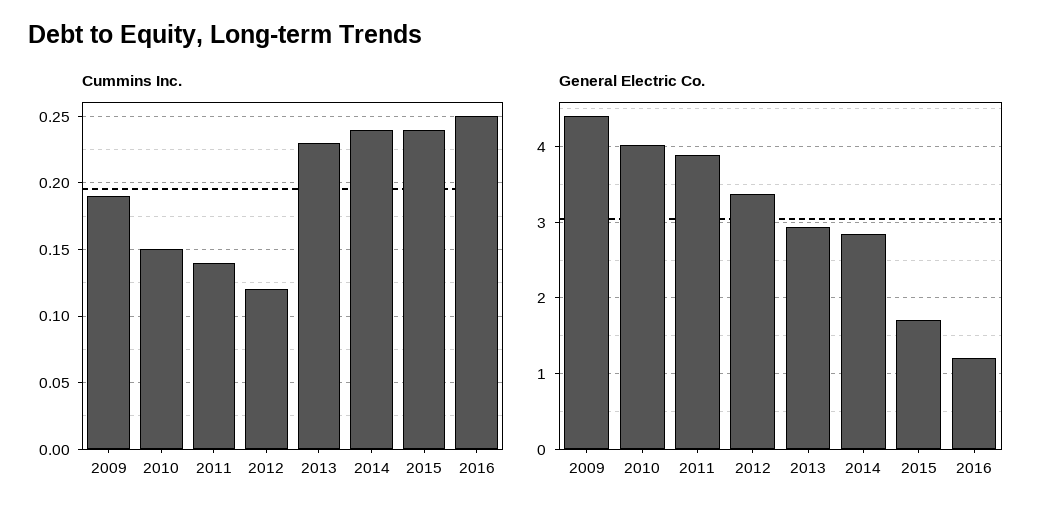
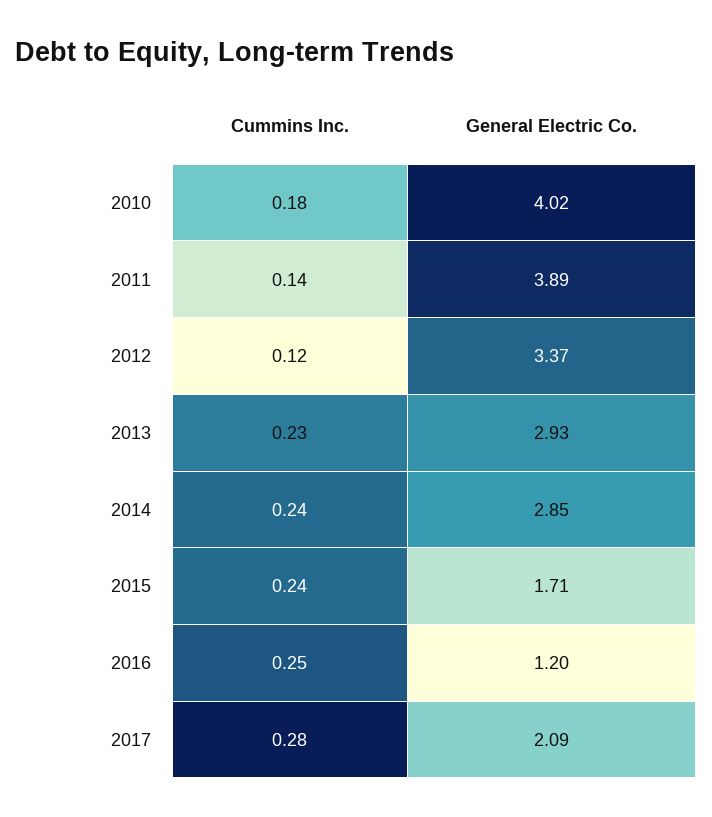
Cummins Inc., 2009: 0.19 -> none
Cummins Inc., 2010: 0.15 -> 0.18
General Electric Co., 2009: 4.4 -> none
Cummins Inc., 2017: none -> 0.28
General Electric Co., 2017: none -> 2.09

